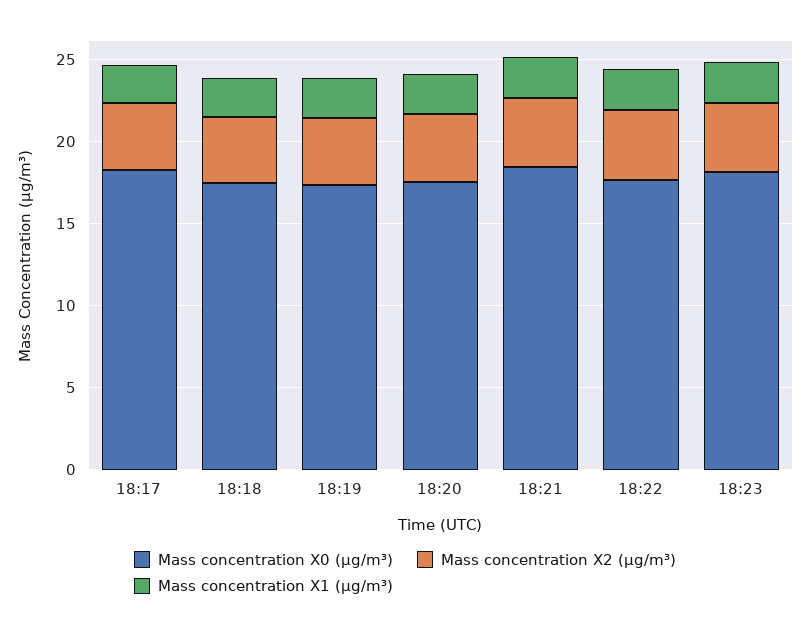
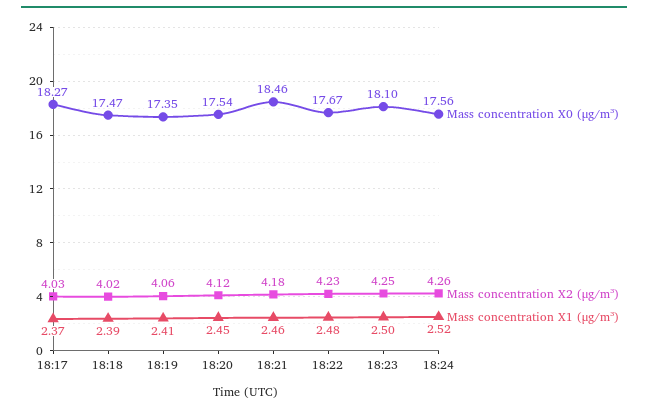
Mass concentration X0 (μg/m³), 18:24: none -> 17.56
Mass concentration X2 (μg/m³), 18:24: none -> 4.26
Mass concentration X1 (μg/m³), 18:24: none -> 2.52

